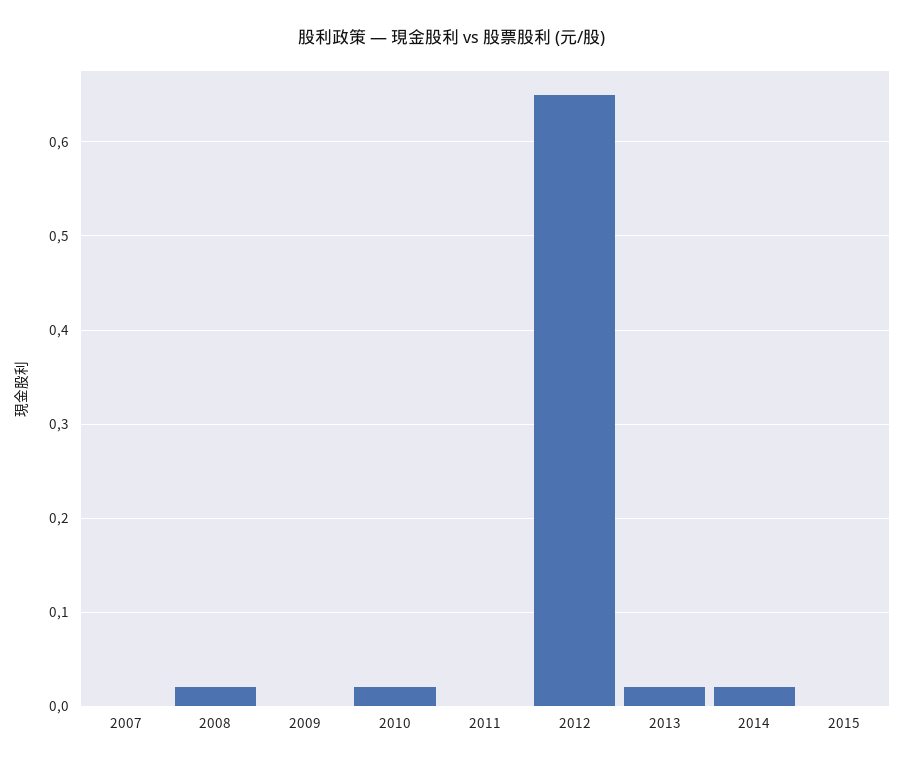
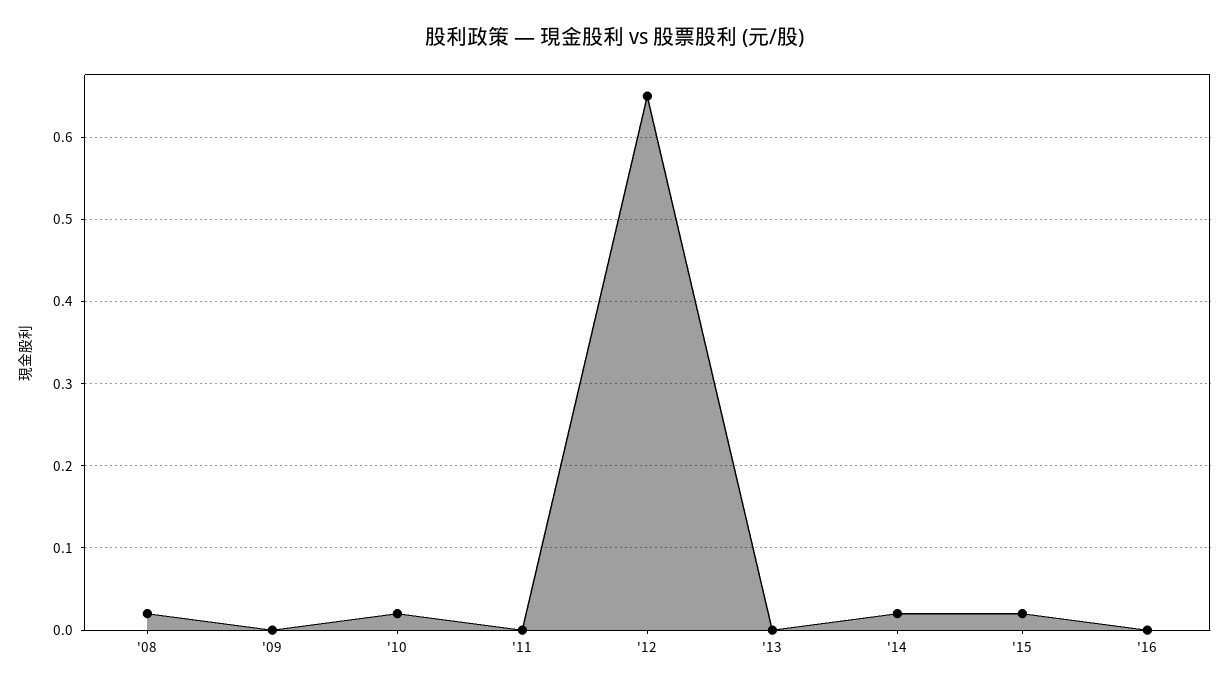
2007: 0 -> none
2013: 0.02 -> 0
2015: 0 -> 0.02
'16: none -> 0

